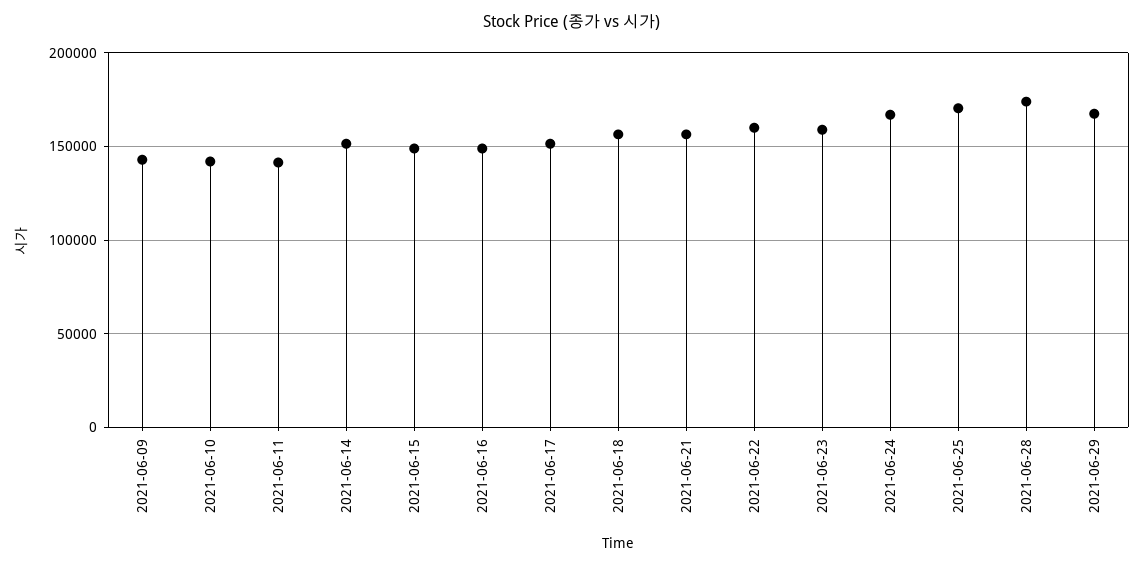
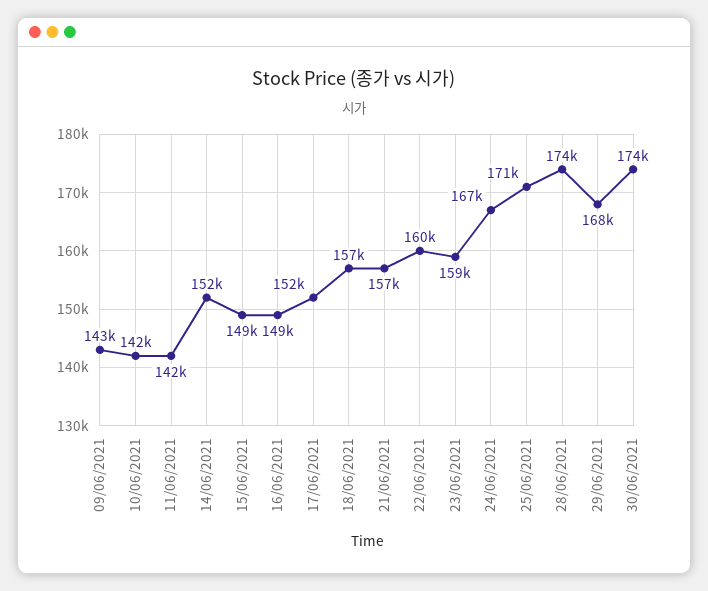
30/06/2021: none -> 174000

